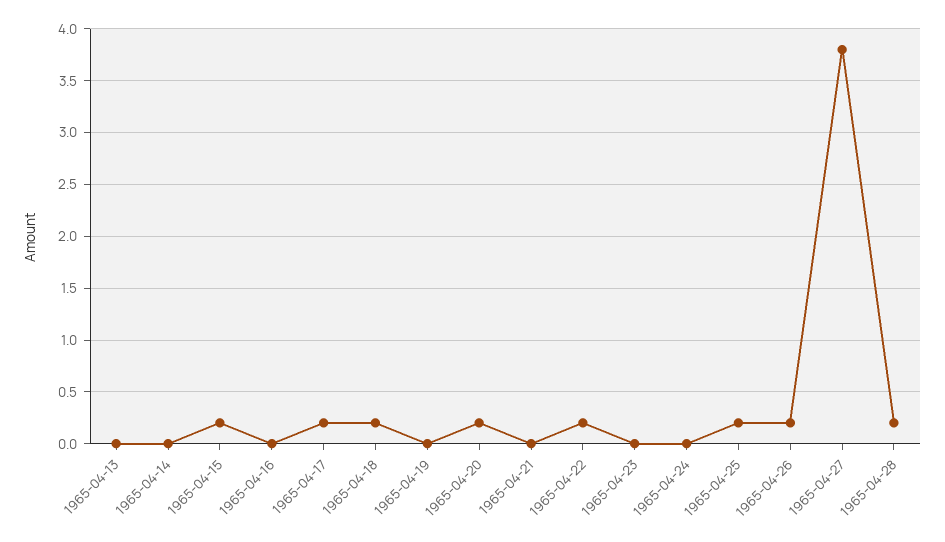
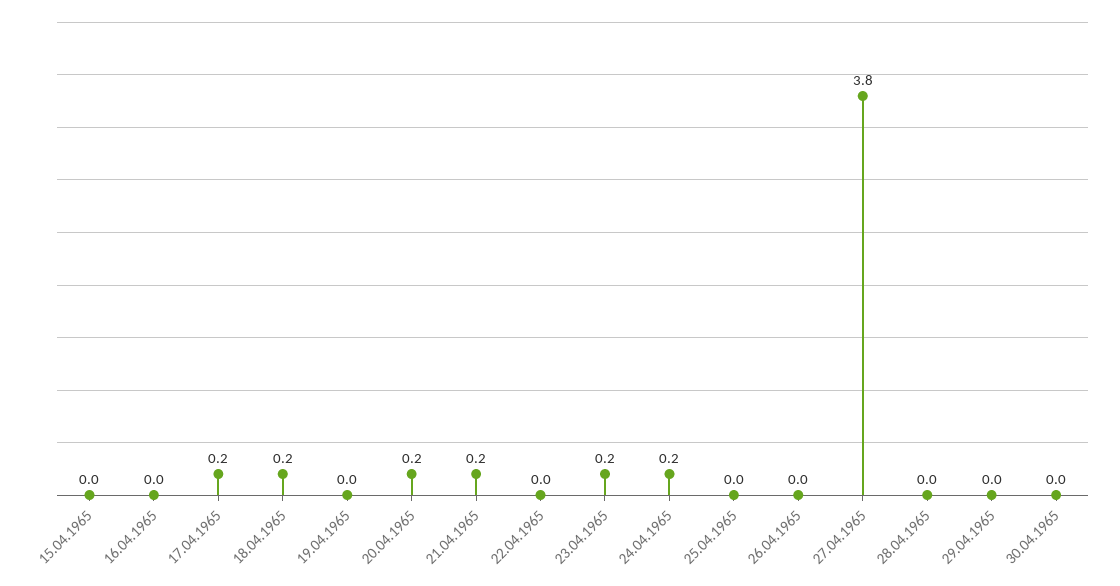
1965-04-13: 0 -> none
1965-04-14: 0 -> none
1965-04-15: 0.2 -> 0
1965-04-21: 0 -> 0.2
1965-04-22: 0.2 -> 0
1965-04-23: 0 -> 0.2
1965-04-24: 0 -> 0.2
1965-04-25: 0.2 -> 0
1965-04-26: 0.2 -> 0
1965-04-28: 0.2 -> 0
29.04.1965: none -> 0
30.04.1965: none -> 0

